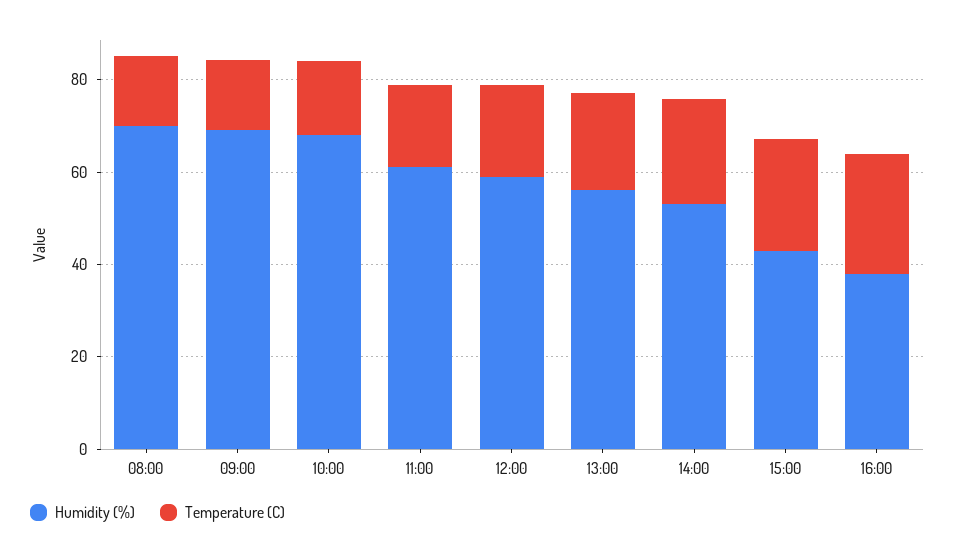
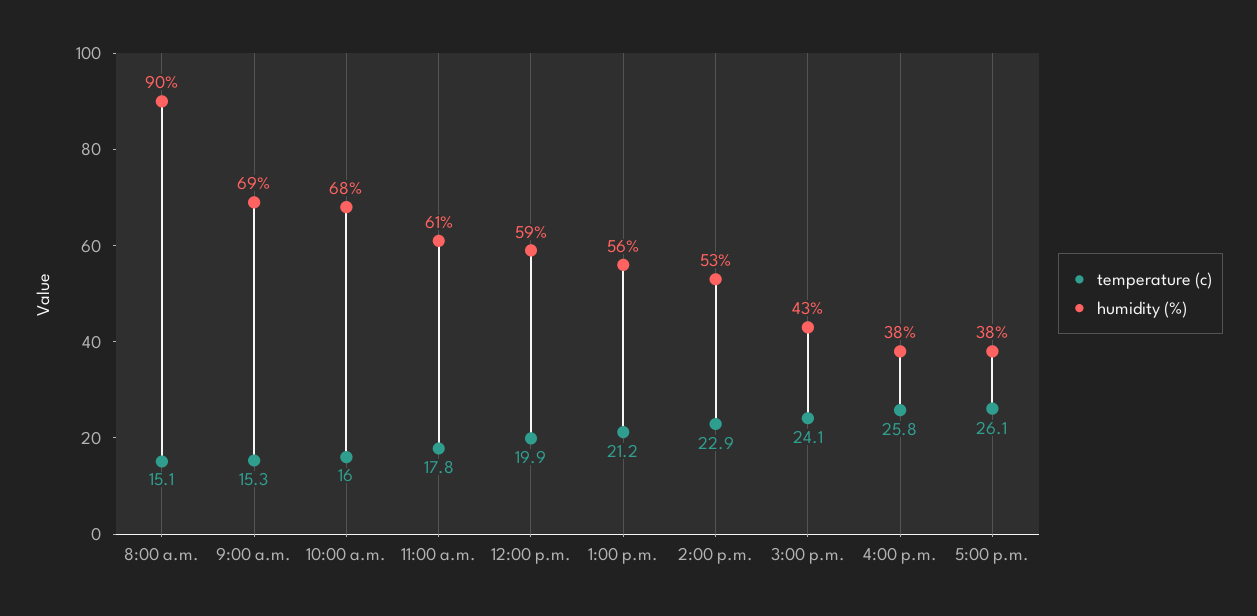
Humidity (%), 08:00: 70 -> 90
Temperature (C), 5:00 p.m.: none -> 26.1
Humidity (%), 5:00 p.m.: none -> 38

